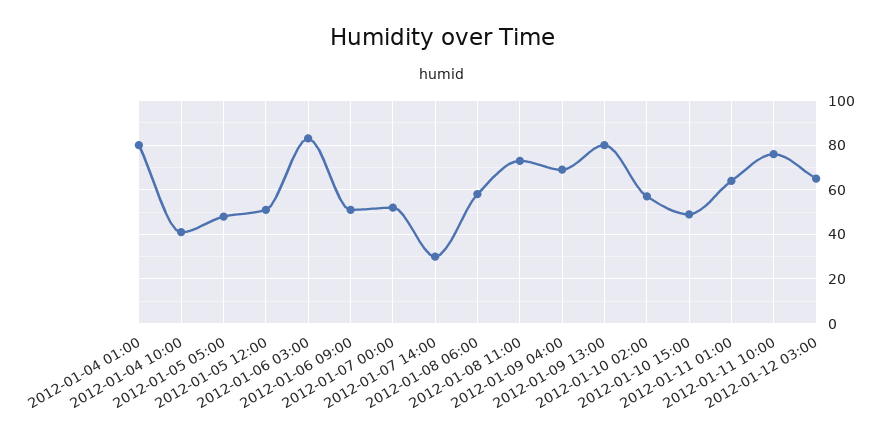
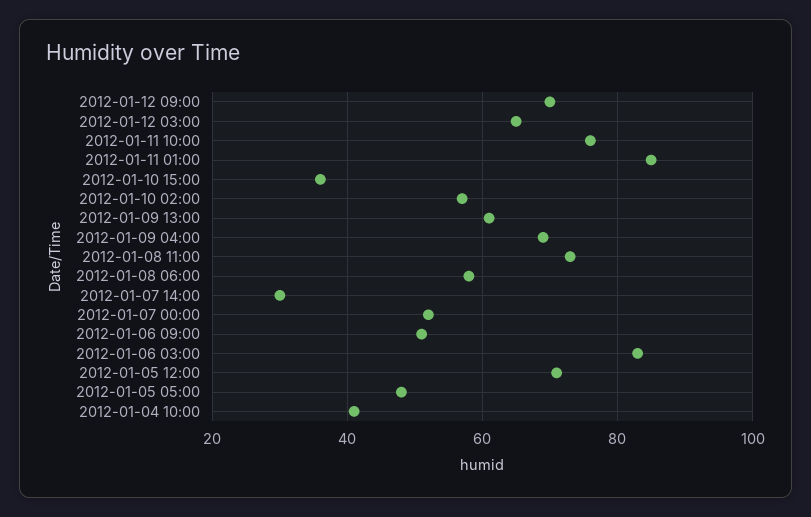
2012-01-04 01:00: 80 -> none
2012-01-05 12:00: 50 -> 70
2012-01-09 13:00: 80 -> 60
2012-01-10 15:00: 50 -> 35
2012-01-11 01:00: 65 -> 85
2012-01-12 09:00: none -> 70

